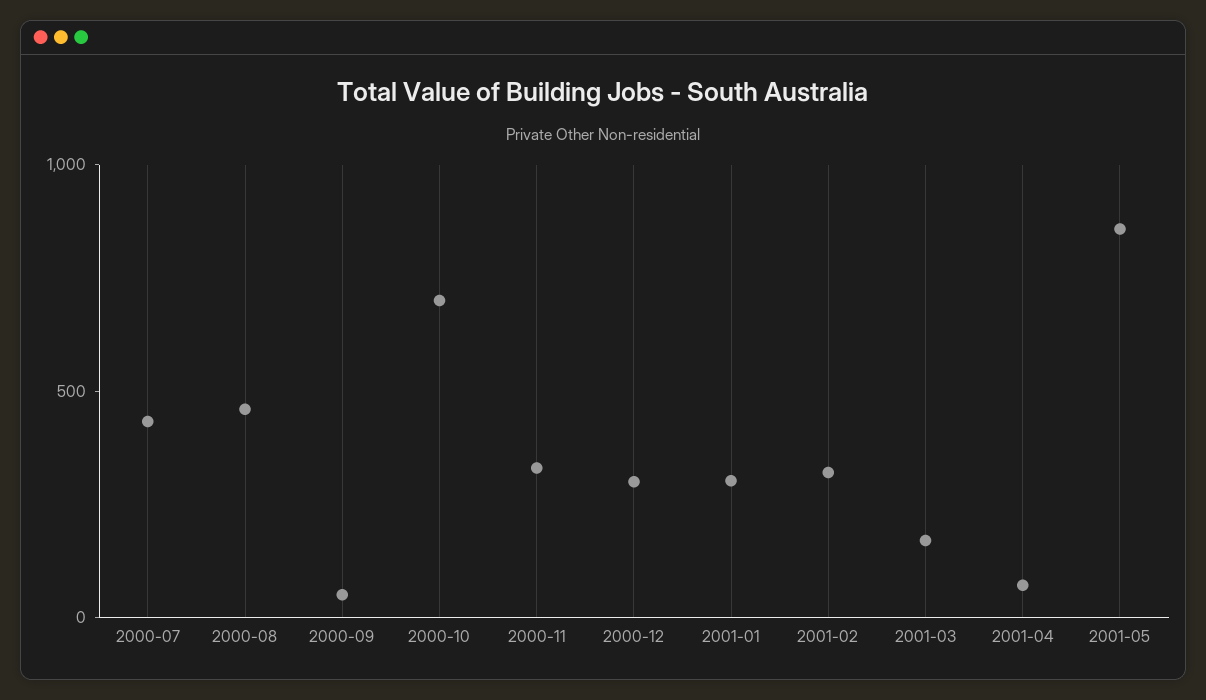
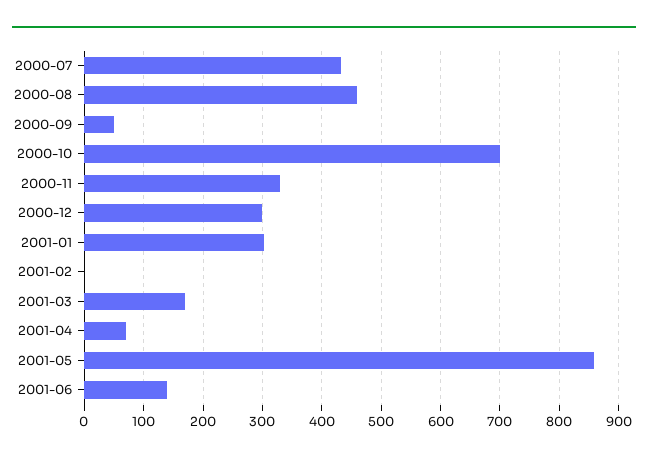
2001-02: 300 -> 0
2001-06: none -> 140

